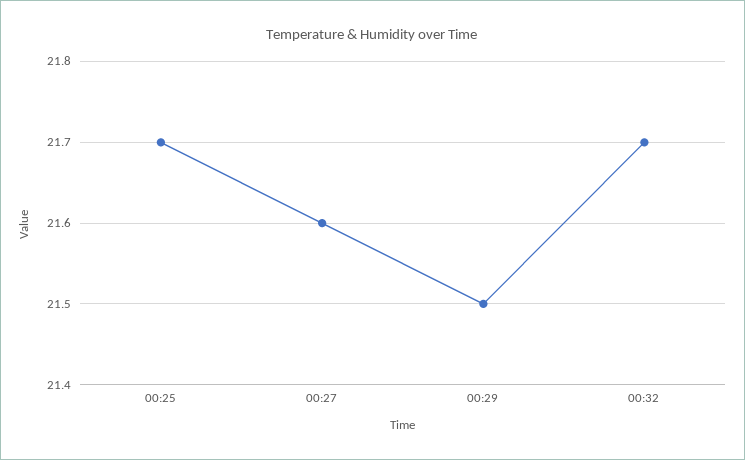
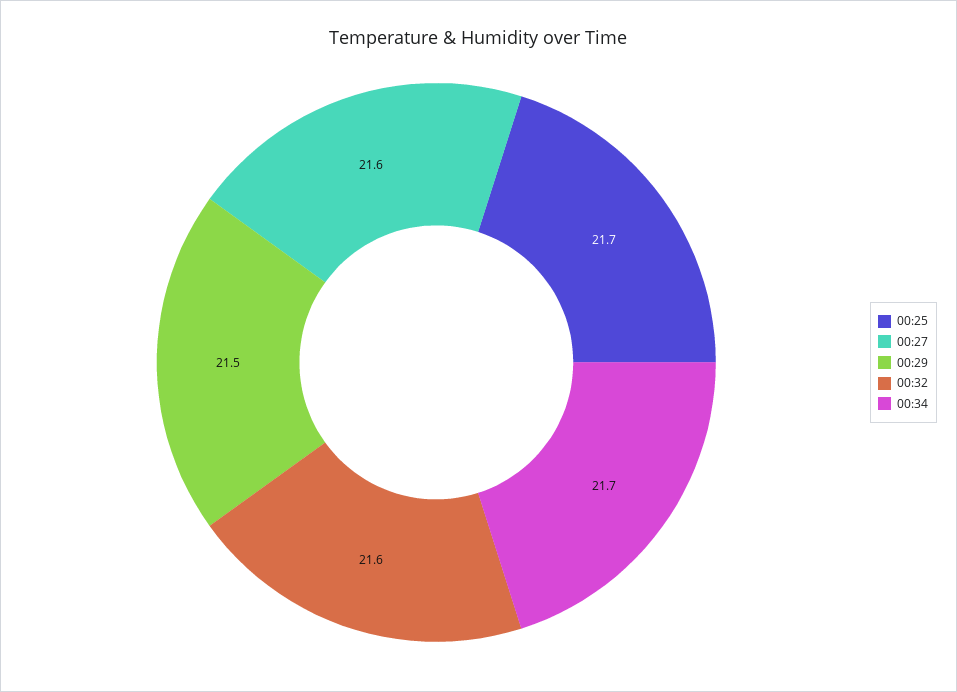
00:32: 21.7 -> 21.6
00:34: none -> 21.7

